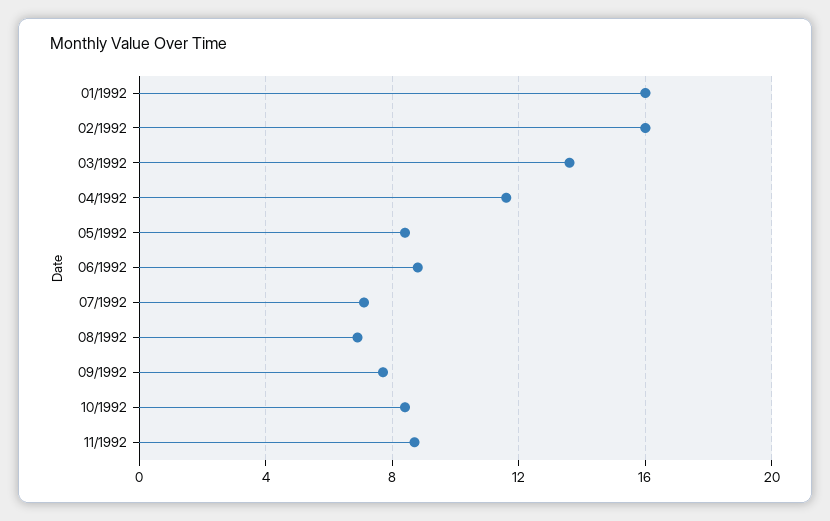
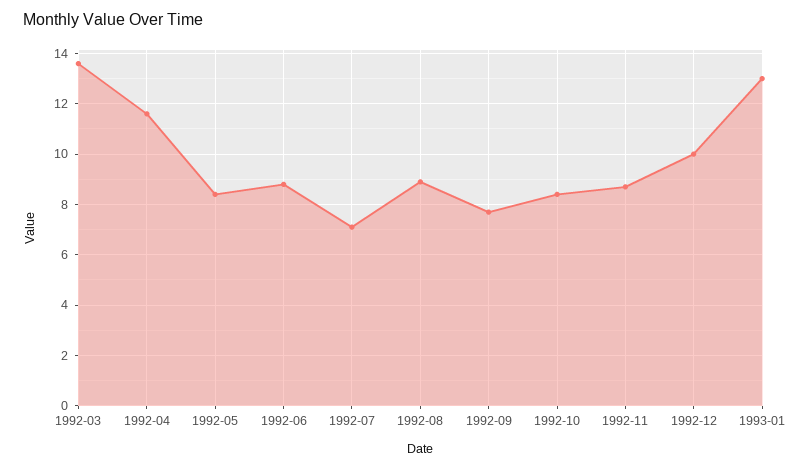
01/1992: 16 -> none
02/1992: 16 -> none
08/1992: 7 -> 9
1992-12: none -> 10
1993-01: none -> 13

